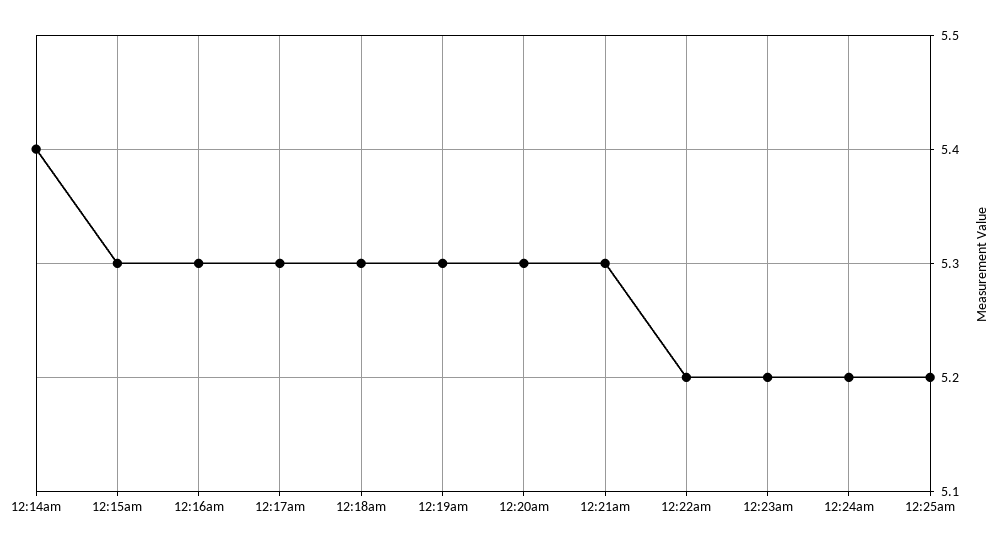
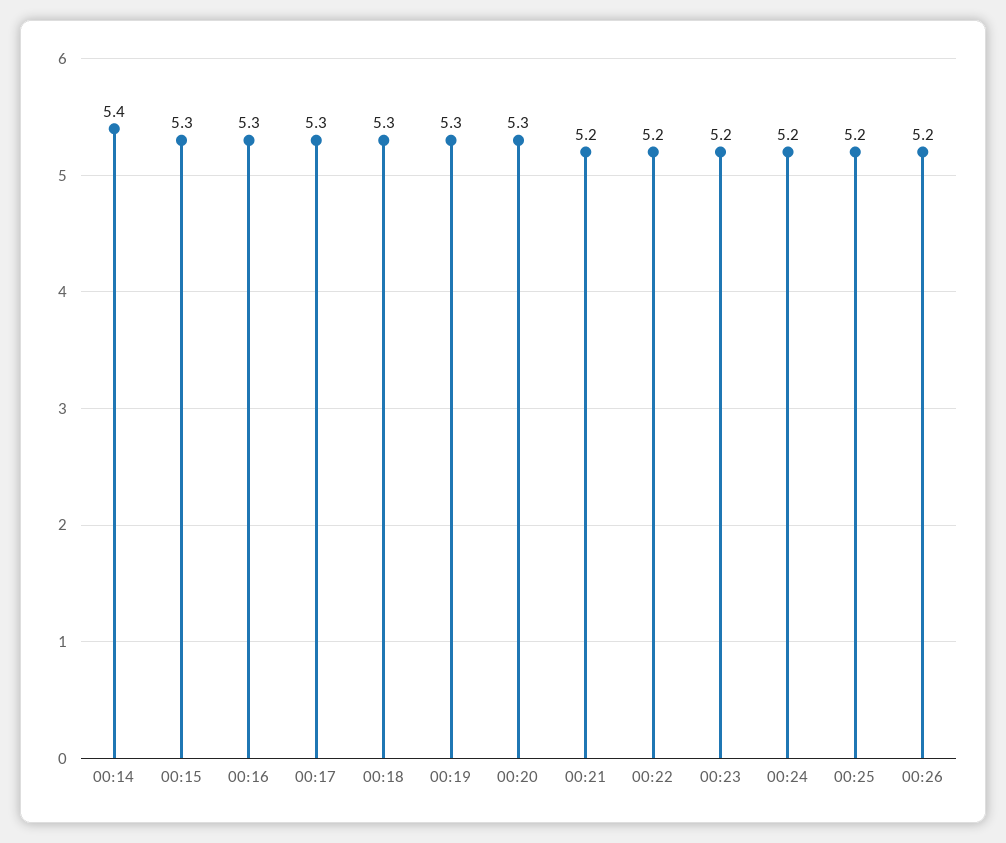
12:21am: 5.3 -> 5.2
00:26: none -> 5.2

